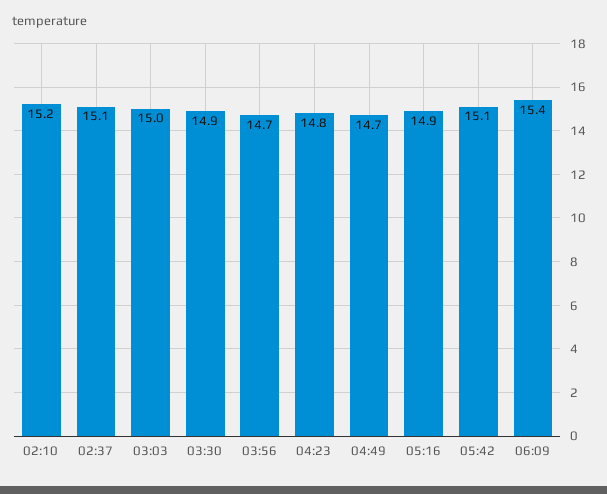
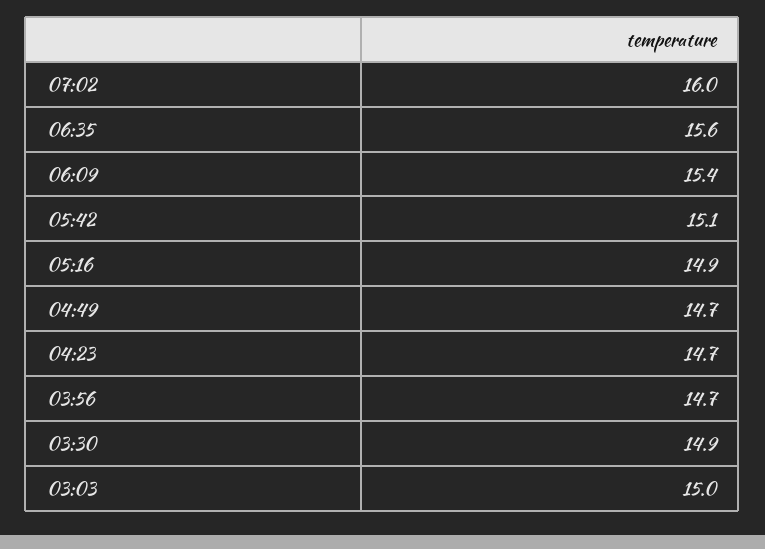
02:10: 15.2 -> none
02:37: 15.1 -> none
04:23: 14.8 -> 14.7
07:02: none -> 16
06:35: none -> 15.6

